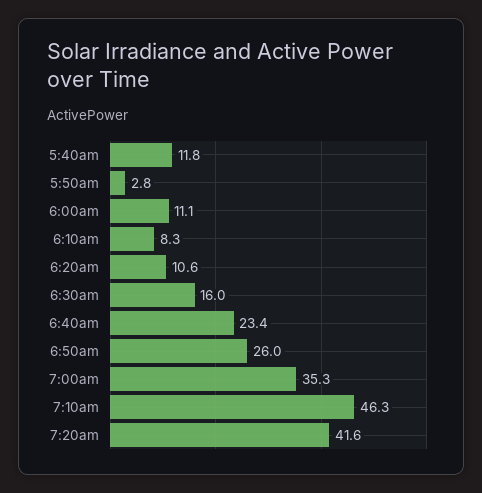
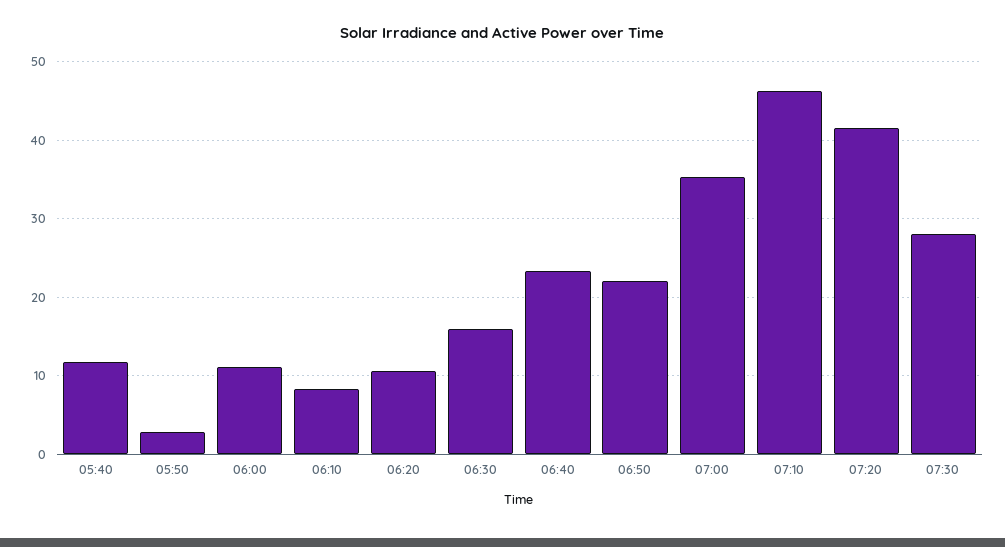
6:50am: 26 -> 22
07:30: none -> 28

